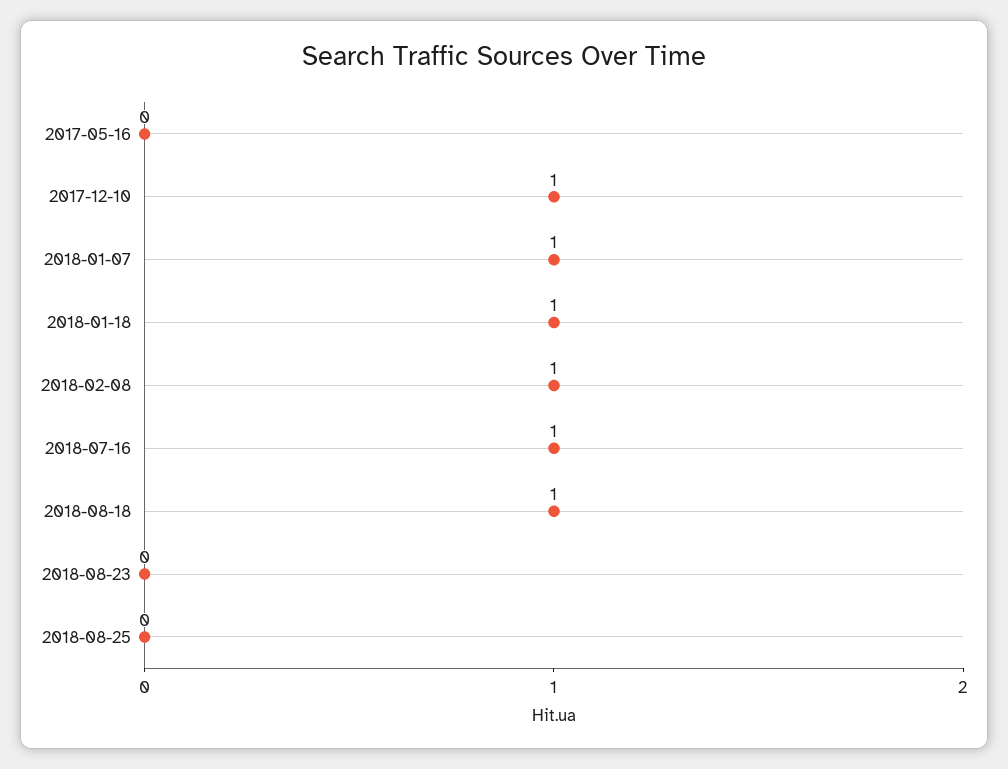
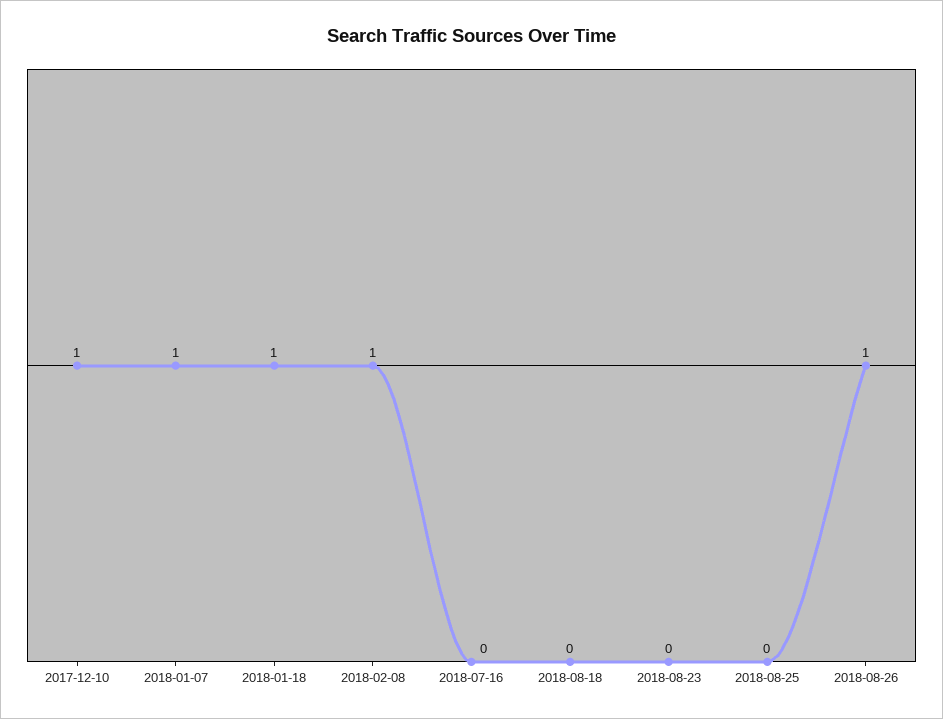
2017-05-16: 0 -> none
2018-07-16: 1 -> 0
2018-08-18: 1 -> 0
2018-08-26: none -> 1

